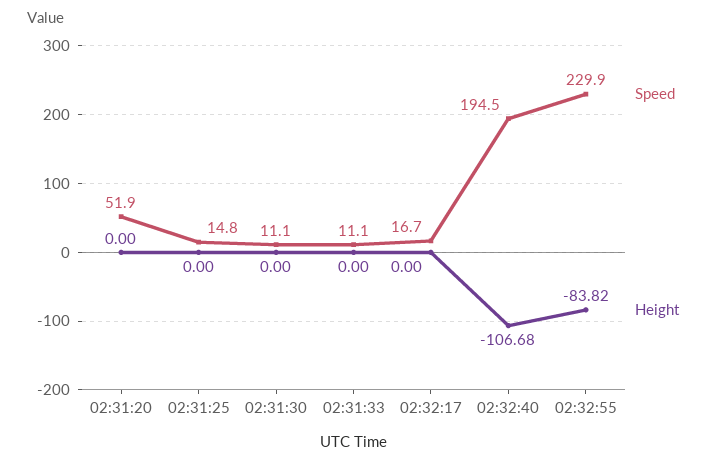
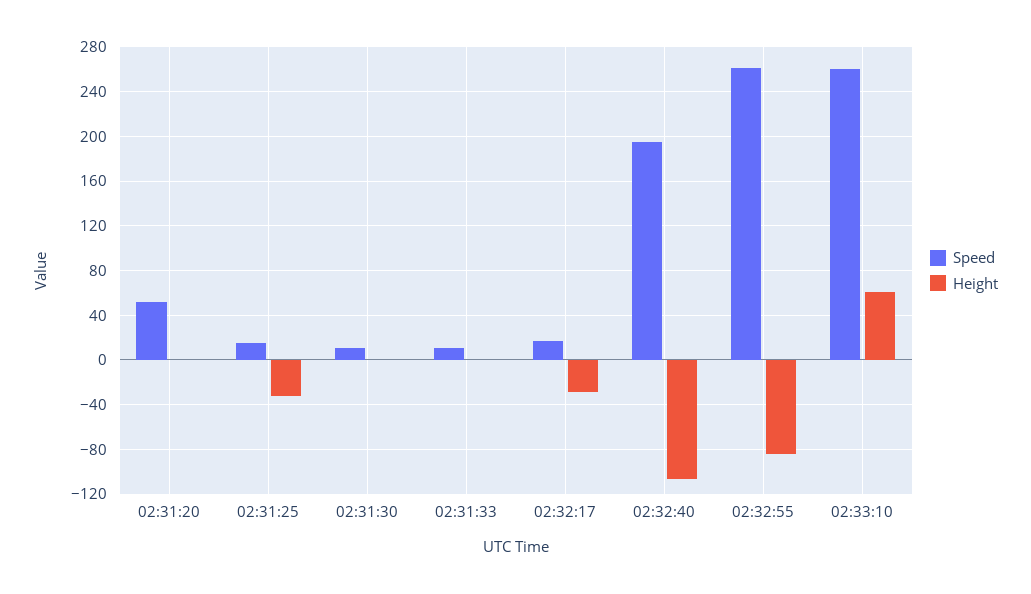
Height, 02:31:25: 0 -> -30
Height, 02:32:17: 0 -> -30
Speed, 02:32:55: 229.9 -> 260
Speed, 02:33:10: none -> 260
Height, 02:33:10: none -> 60

